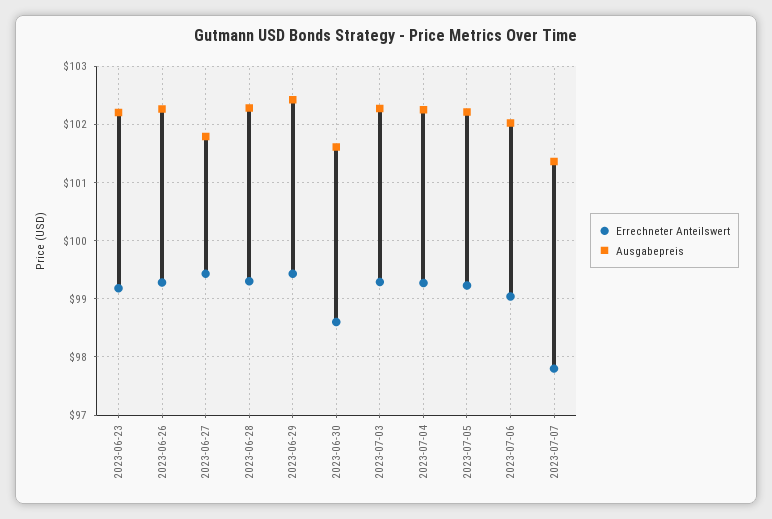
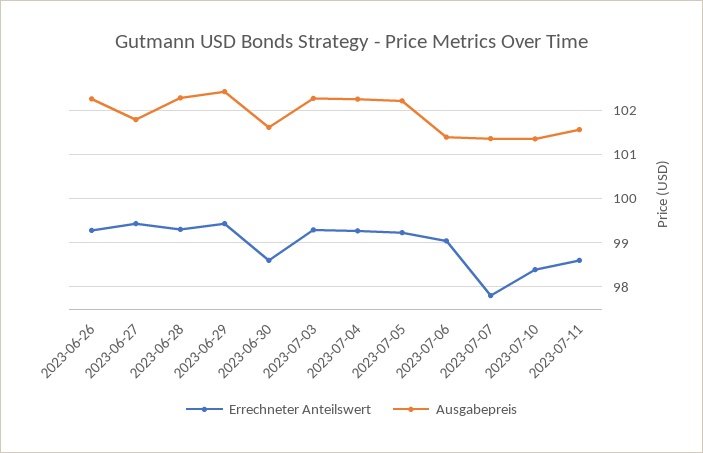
Errechneter Anteilswert, 2023-06-23: 99.2 -> none
Ausgabepreis, 2023-06-23: 102.2 -> none
Ausgabepreis, 2023-07-06: 102 -> 101.4
Errechneter Anteilswert, 2023-07-10: none -> 98.4
Ausgabepreis, 2023-07-10: none -> 101.4
Errechneter Anteilswert, 2023-07-11: none -> 98.6
Ausgabepreis, 2023-07-11: none -> 101.6

